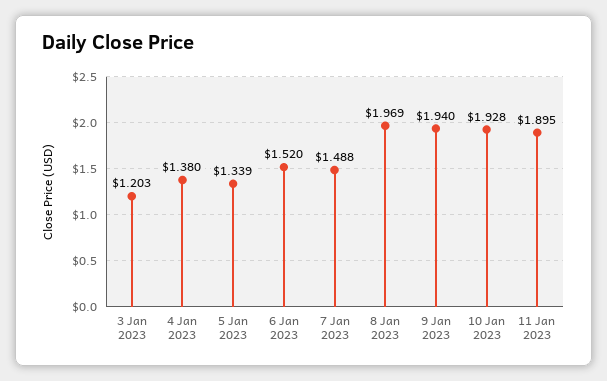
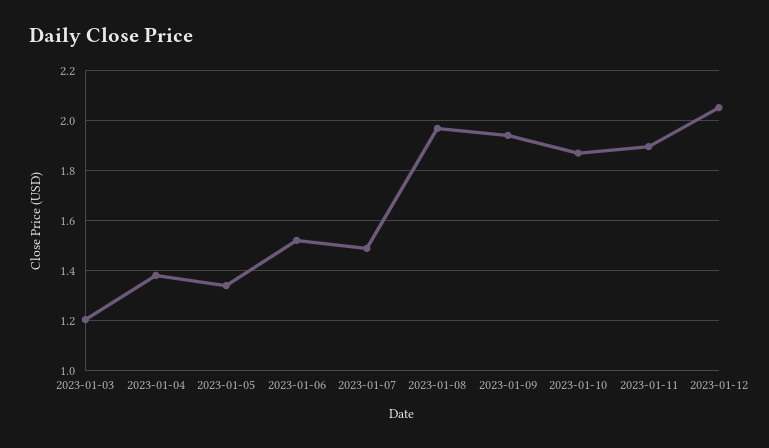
10 Jan 2023: 1.928 -> 1.875
2023-01-12: none -> 2.05

